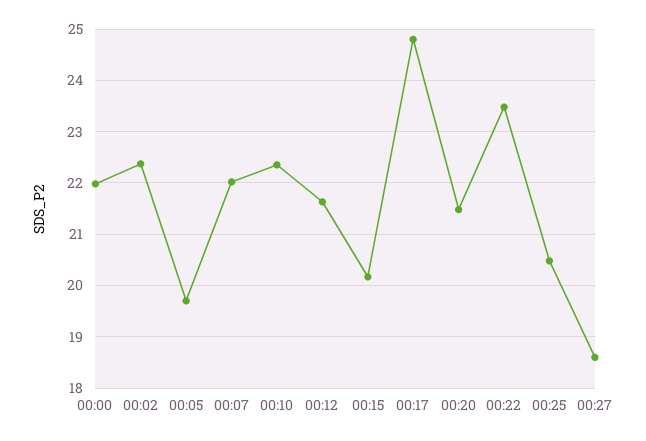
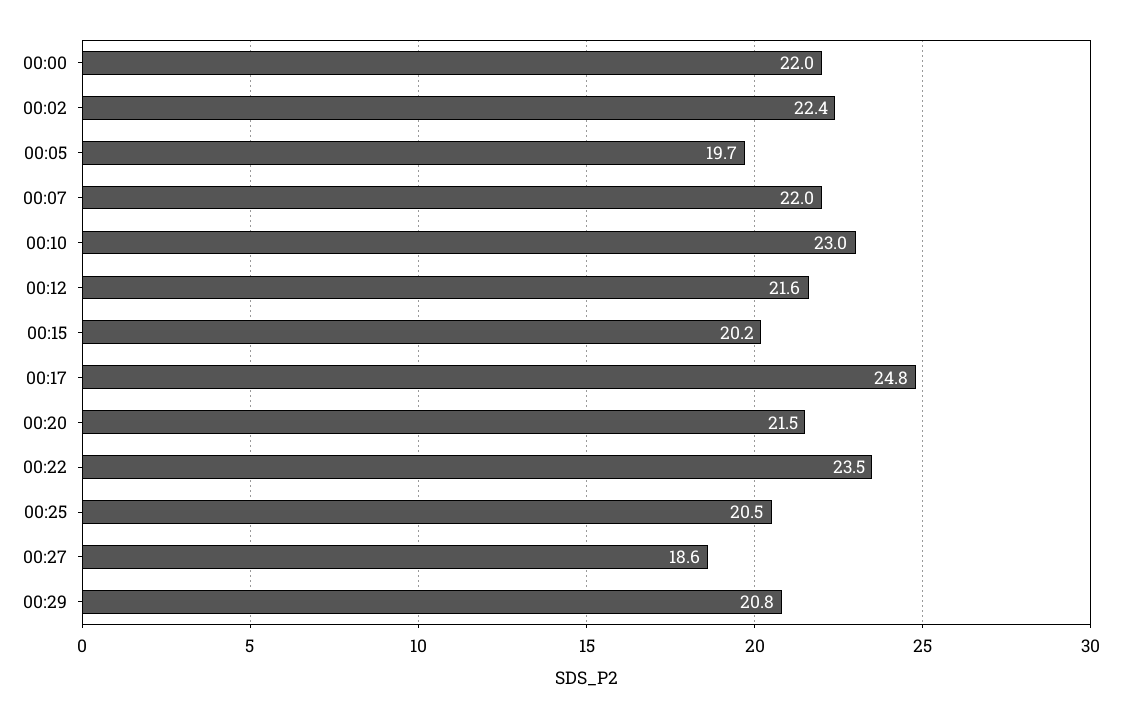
00:10: 22.4 -> 23
00:29: none -> 20.8

